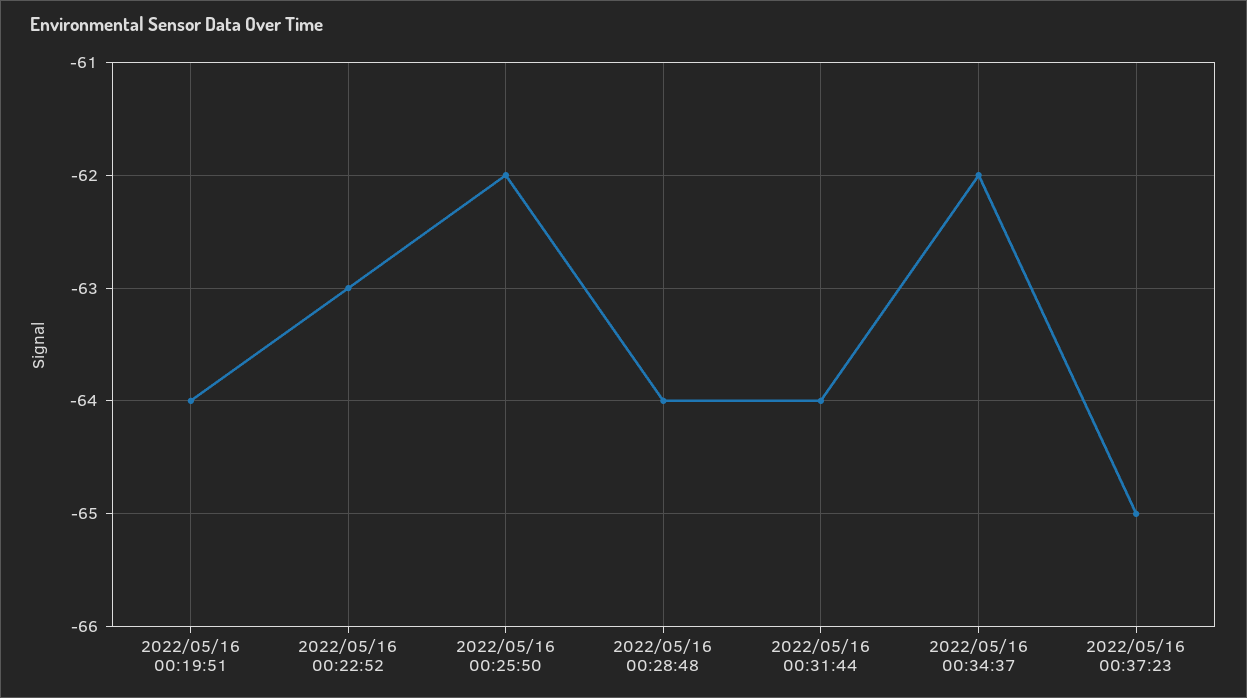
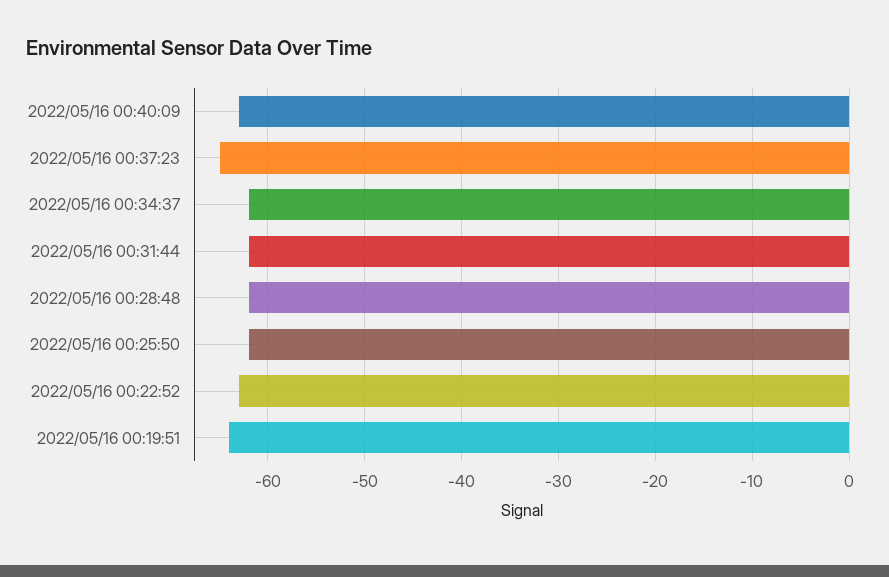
2022/05/16 00:28:48: -64 -> -62
2022/05/16 00:31:44: -64 -> -62
2022/05/16 00:40:09: none -> -63

